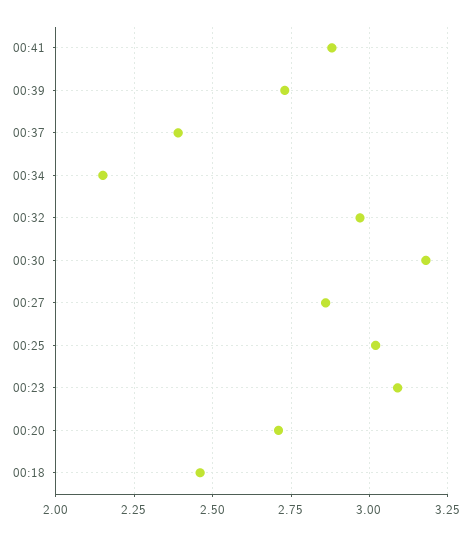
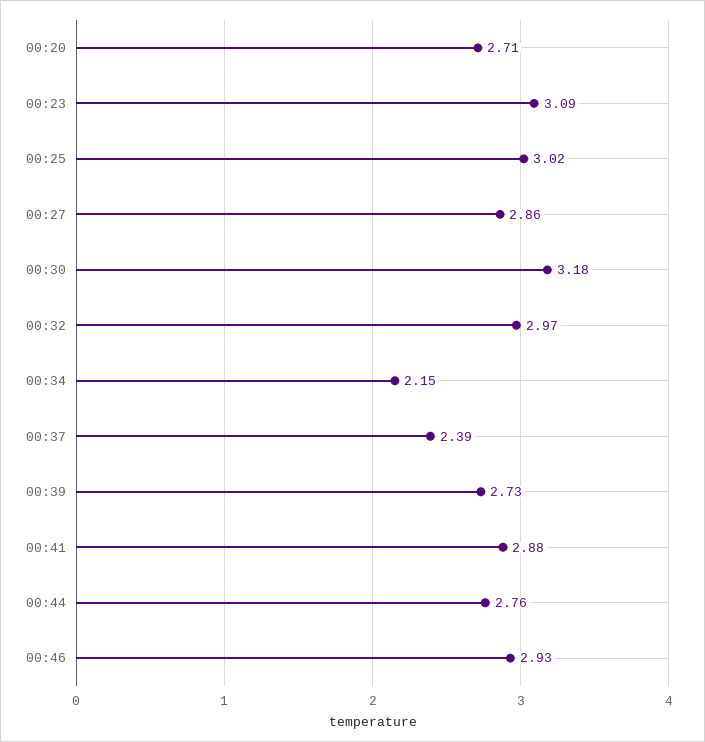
00:18: 2.45 -> none
00:44: none -> 2.76
00:46: none -> 2.93

